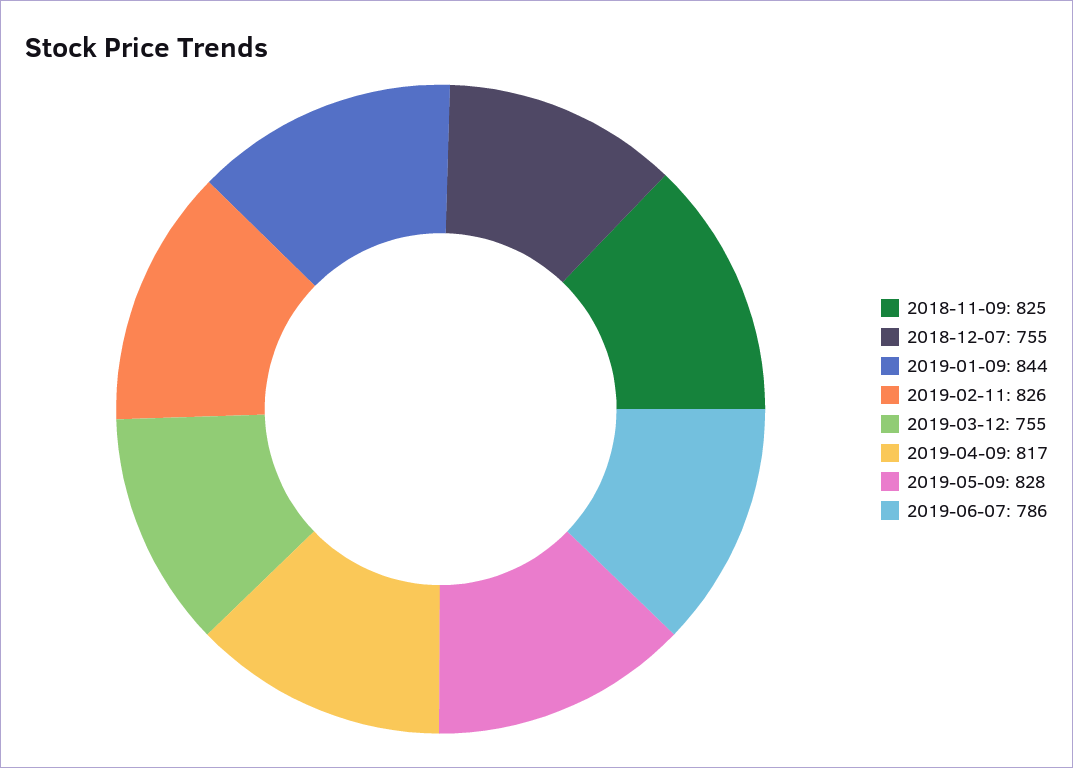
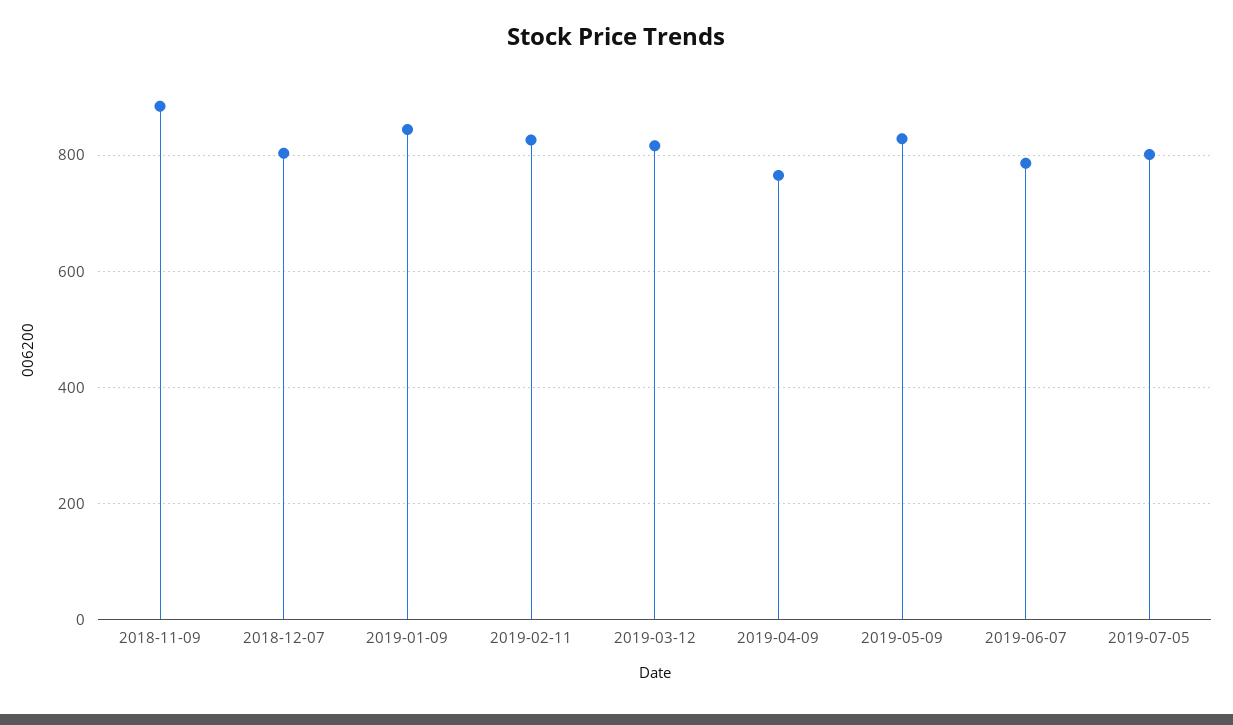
2018-11-09: 825 -> 880
2018-12-07: 755 -> 800
2019-03-12: 755 -> 820
2019-04-09: 817 -> 760
2019-07-05: none -> 800

